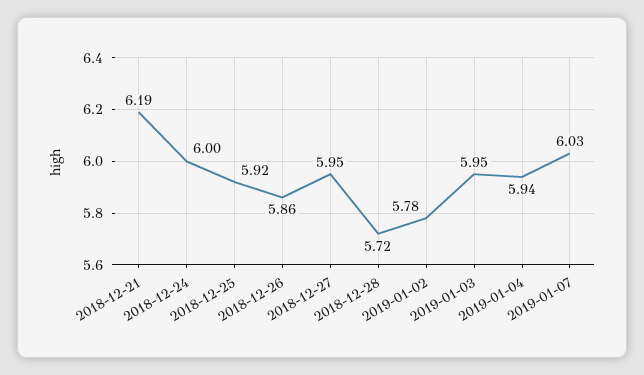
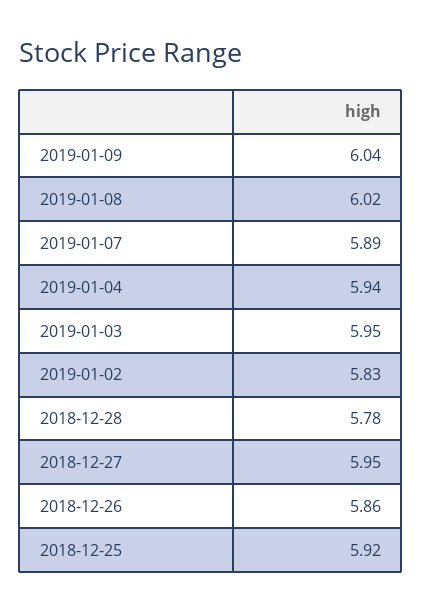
2018-12-21: 6.19 -> none
2018-12-24: 6 -> none
2018-12-28: 5.72 -> 5.78
2019-01-02: 5.78 -> 5.83
2019-01-07: 6.03 -> 5.89
2019-01-09: none -> 6.04
2019-01-08: none -> 6.02

